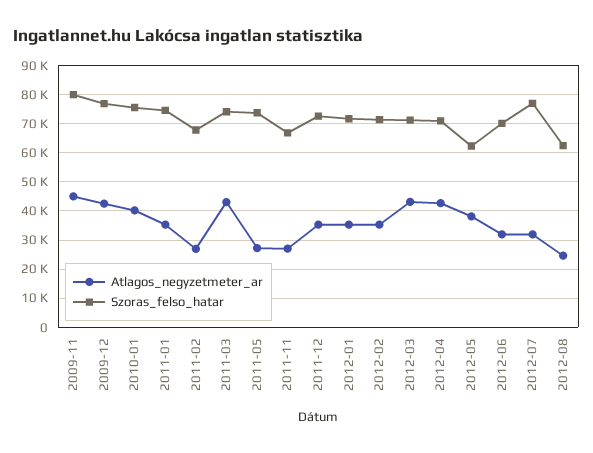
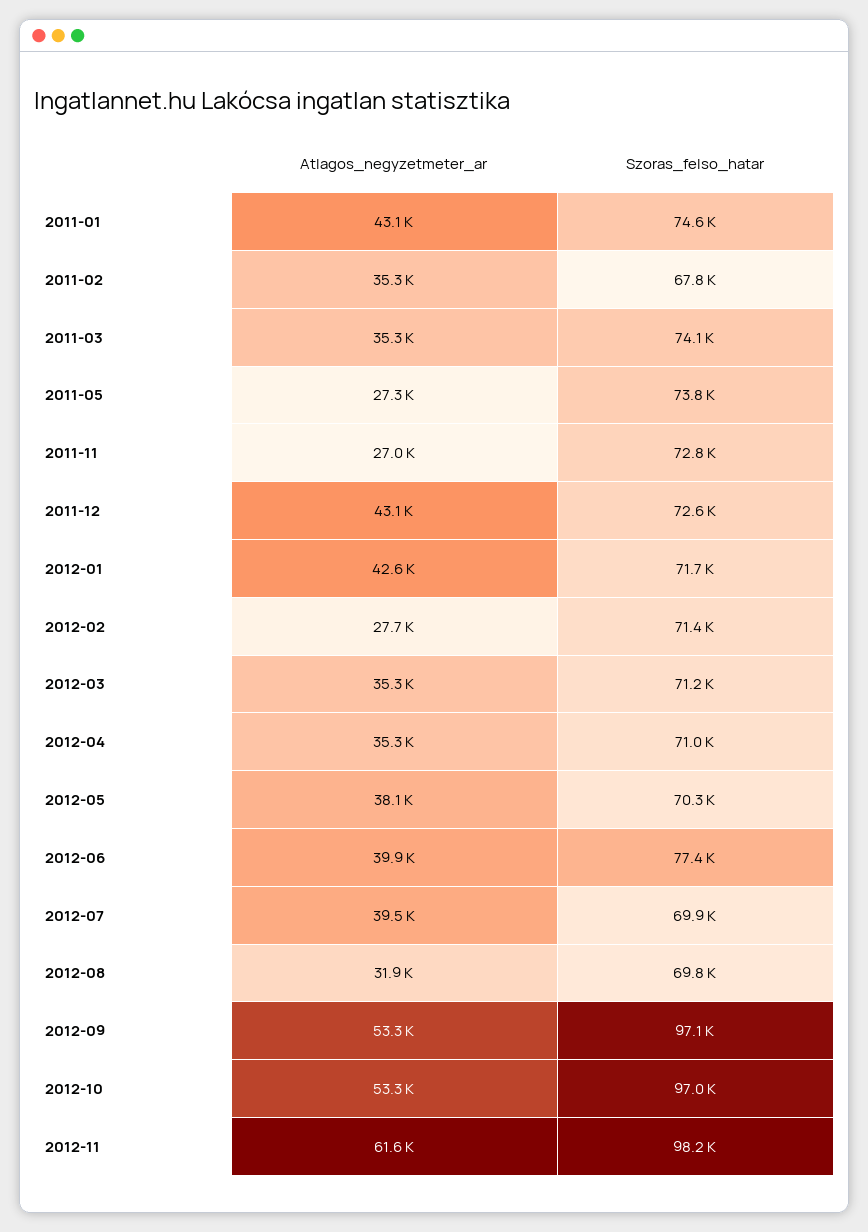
Atlagos_negyzetmeter_ar, 2009-11: 45000 -> none
Szoras_felso_hatar, 2009-11: 80000 -> none
Atlagos_negyzetmeter_ar, 2009-12: 42500 -> none
Szoras_felso_hatar, 2009-12: 77500 -> none
Atlagos_negyzetmeter_ar, 2010-01: 40000 -> none
Szoras_felso_hatar, 2010-01: 75000 -> none
Atlagos_negyzetmeter_ar, 2011-01: 35000 -> 43100
Atlagos_negyzetmeter_ar, 2011-02: 27500 -> 35300
Atlagos_negyzetmeter_ar, 2011-03: 42500 -> 35300
Szoras_felso_hatar, 2011-11: 67500 -> 72800
Atlagos_negyzetmeter_ar, 2011-12: 35000 -> 43100
Atlagos_negyzetmeter_ar, 2012-01: 35000 -> 42600
Atlagos_negyzetmeter_ar, 2012-02: 35000 -> 27700
Atlagos_negyzetmeter_ar, 2012-03: 42500 -> 35300
Atlagos_negyzetmeter_ar, 2012-04: 42500 -> 35300
Szoras_felso_hatar, 2012-05: 62500 -> 70300
Atlagos_negyzetmeter_ar, 2012-06: 32500 -> 39900
Szoras_felso_hatar, 2012-06: 70000 -> 77400
Atlagos_negyzetmeter_ar, 2012-07: 32500 -> 39500
Szoras_felso_hatar, 2012-07: 77500 -> 69900
Atlagos_negyzetmeter_ar, 2012-08: 25000 -> 31900
Szoras_felso_hatar, 2012-08: 62500 -> 69800
Atlagos_negyzetmeter_ar, 2012-09: none -> 53300
Szoras_felso_hatar, 2012-09: none -> 97100
Atlagos_negyzetmeter_ar, 2012-10: none -> 53300
Szoras_felso_hatar, 2012-10: none -> 97000
Atlagos_negyzetmeter_ar, 2012-11: none -> 61600
Szoras_felso_hatar, 2012-11: none -> 98200

